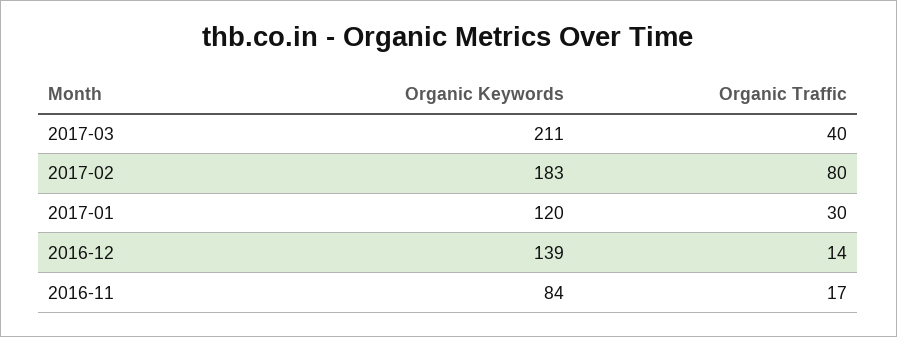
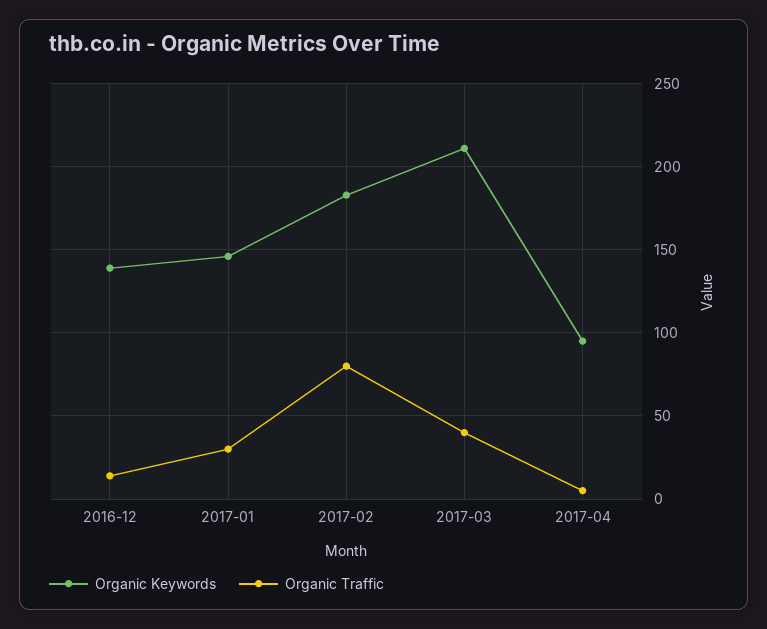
Organic Keywords, 2017-01: 120 -> 145
Organic Keywords, 2016-11: 84 -> none
Organic Traffic, 2016-11: 17 -> none
Organic Keywords, 2017-04: none -> 95
Organic Traffic, 2017-04: none -> 5

